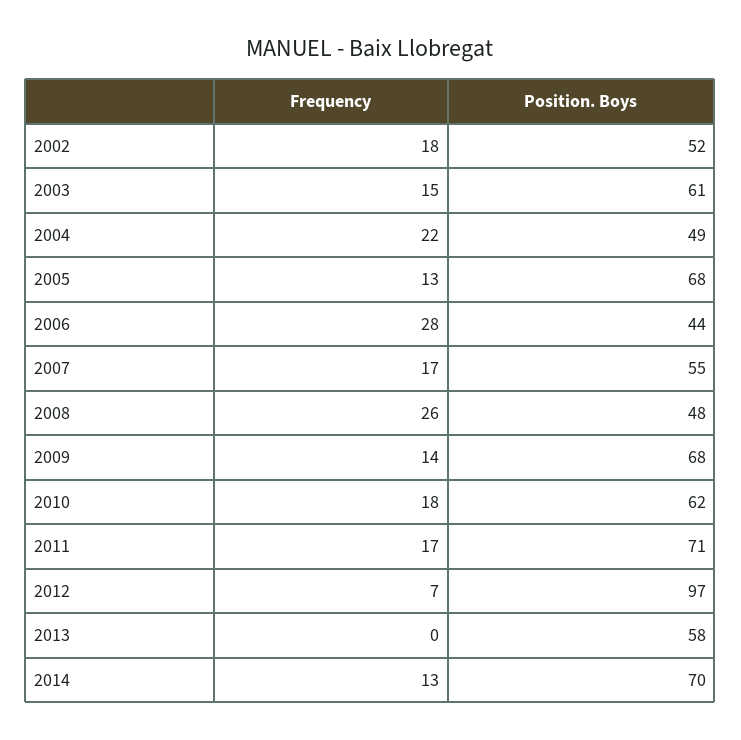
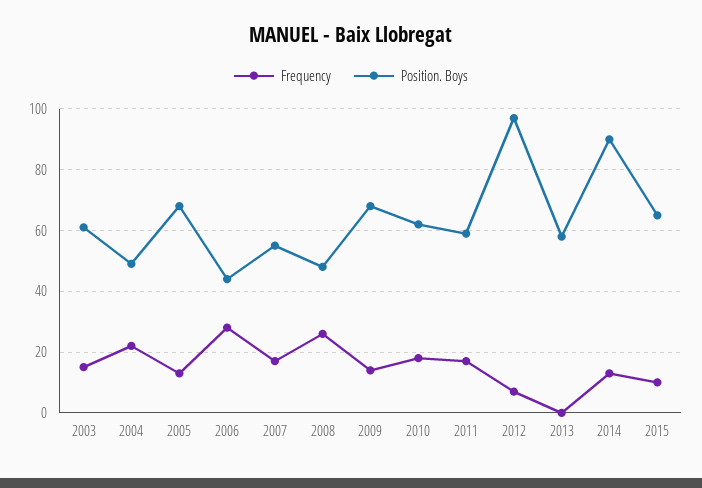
Frequency, 2002: 18 -> none
Position. Boys, 2002: 52 -> none
Position. Boys, 2011: 71 -> 60
Position. Boys, 2014: 70 -> 90
Frequency, 2015: none -> 10
Position. Boys, 2015: none -> 65

